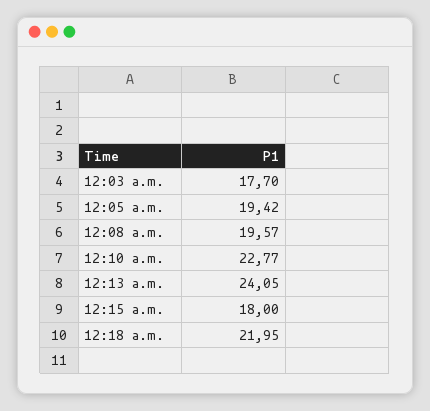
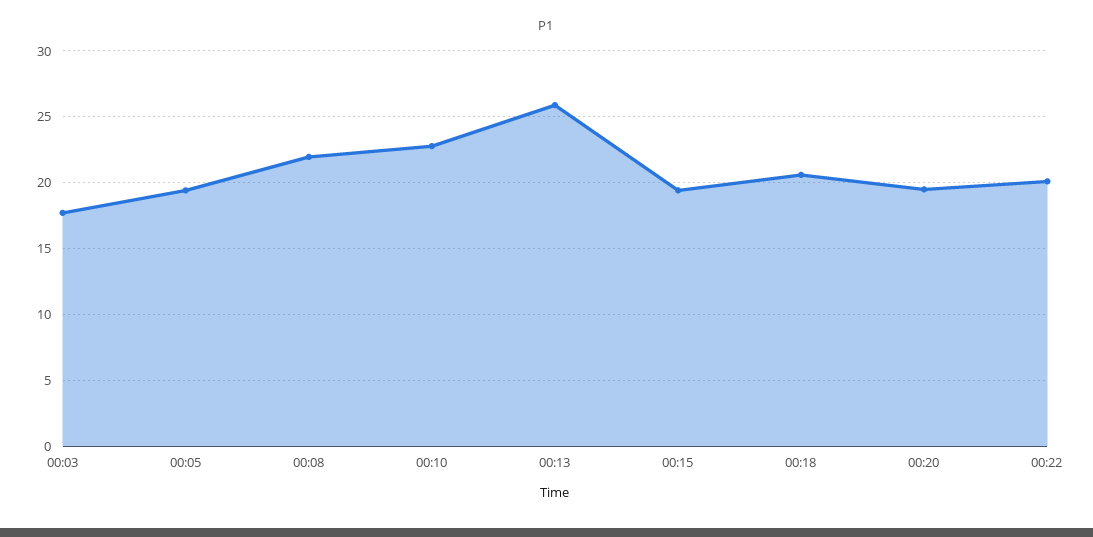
12:08 a.m.: 19.57 -> 22
12:13 a.m.: 24.05 -> 26
12:15 a.m.: 18 -> 19.5
12:18 a.m.: 21.95 -> 20.5
00:20: none -> 19.5
00:22: none -> 20

